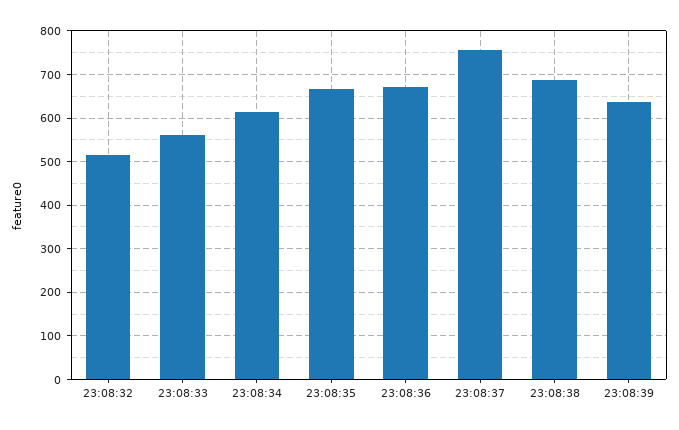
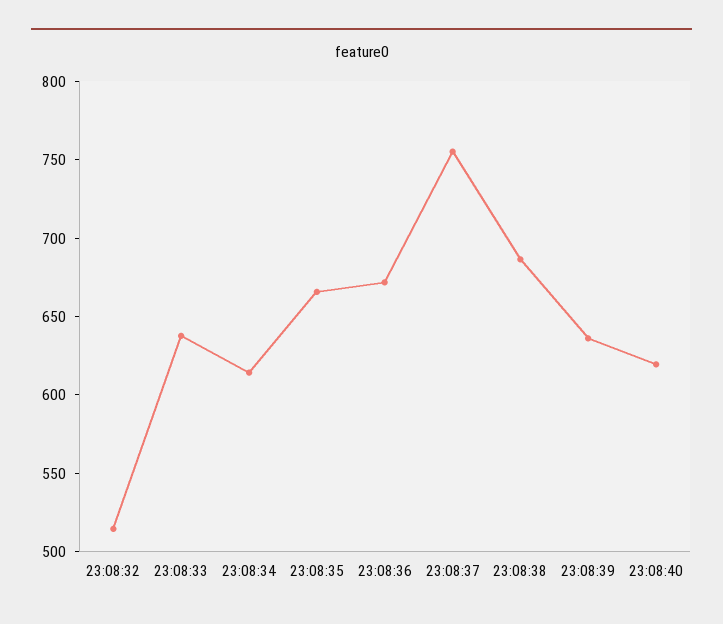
23:08:33: 560 -> 640
23:08:40: none -> 620

